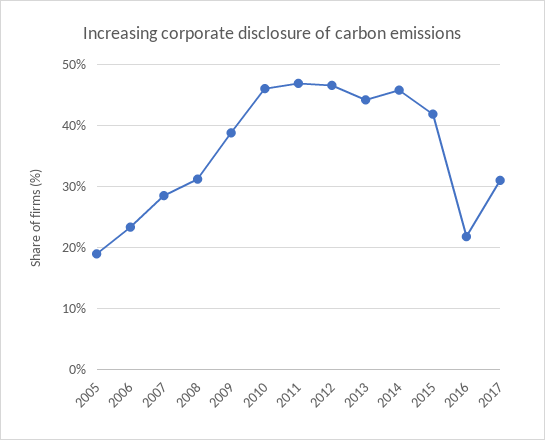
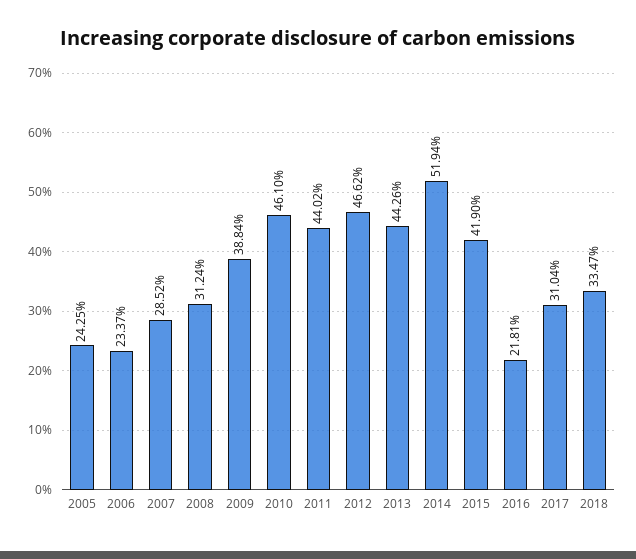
2005: 19 -> 24.25
2011: 47 -> 44.02
2014: 46 -> 51.94
2018: none -> 33.47

